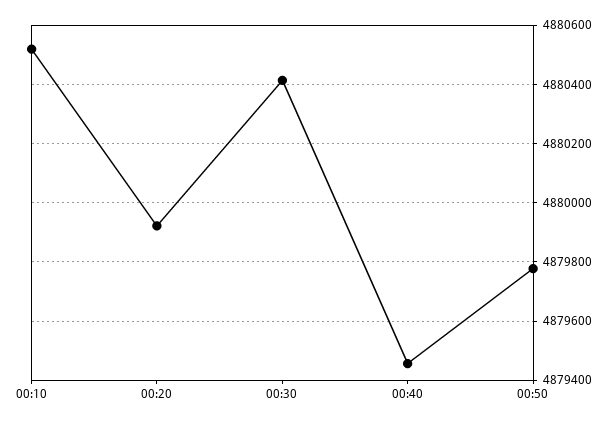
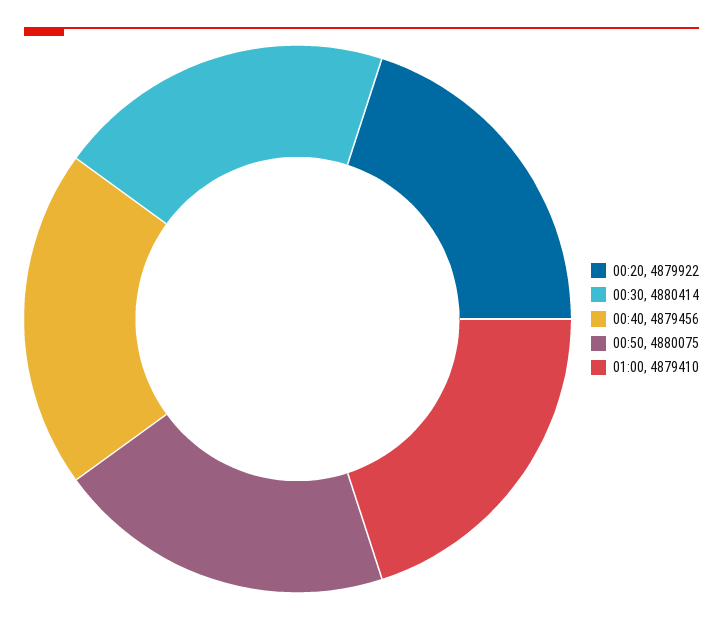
00:10: 4880525 -> none
00:50: 4879775 -> 4880075
01:00: none -> 4879410

